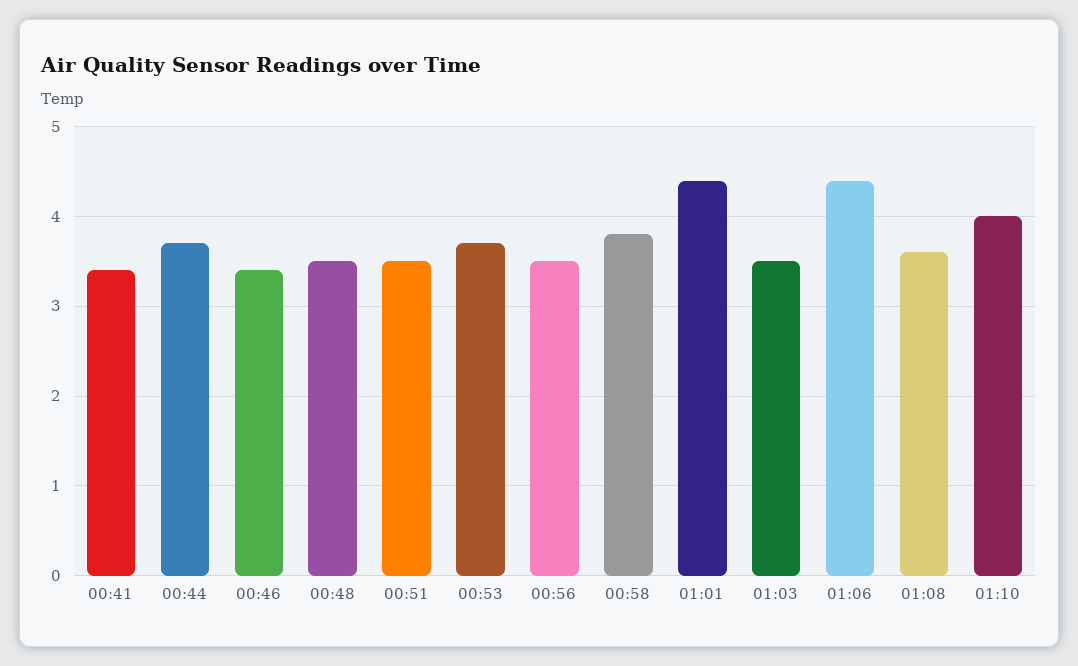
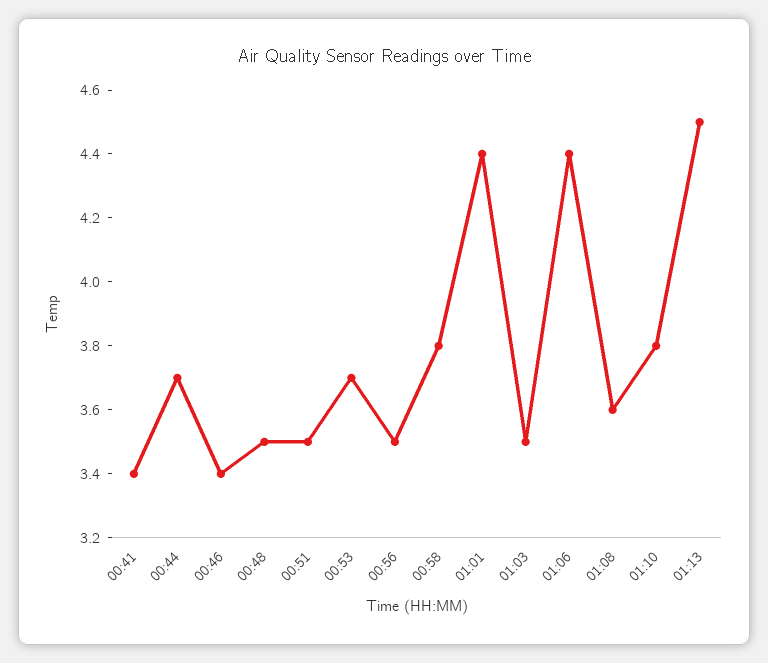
01:10: 4 -> 3.8
01:13: none -> 4.5

